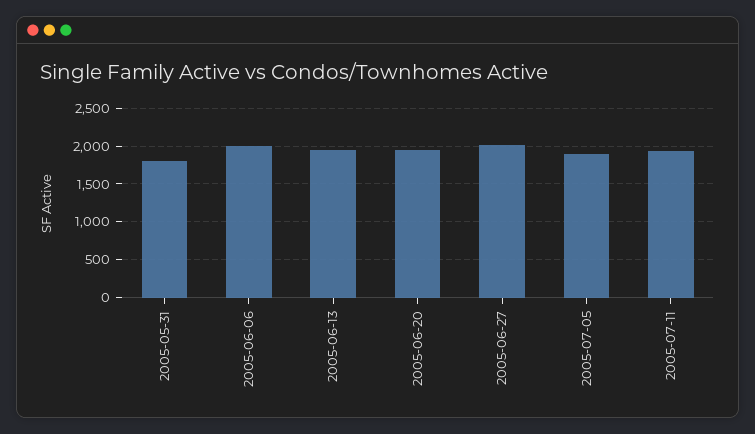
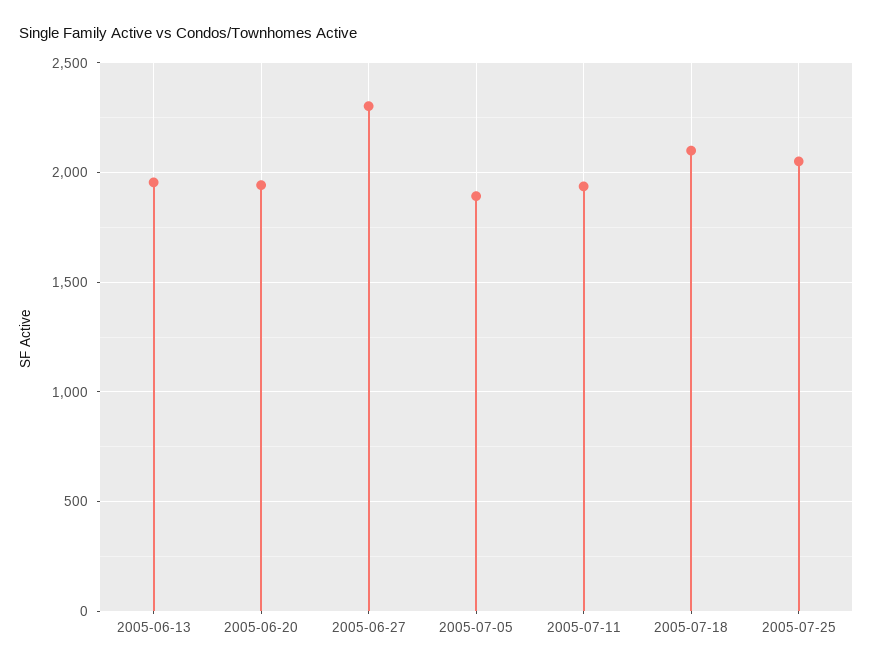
2005-05-31: 1800 -> none
2005-06-06: 2000 -> none
2005-06-27: 2000 -> 2300
2005-07-18: none -> 2100
2005-07-25: none -> 2050

